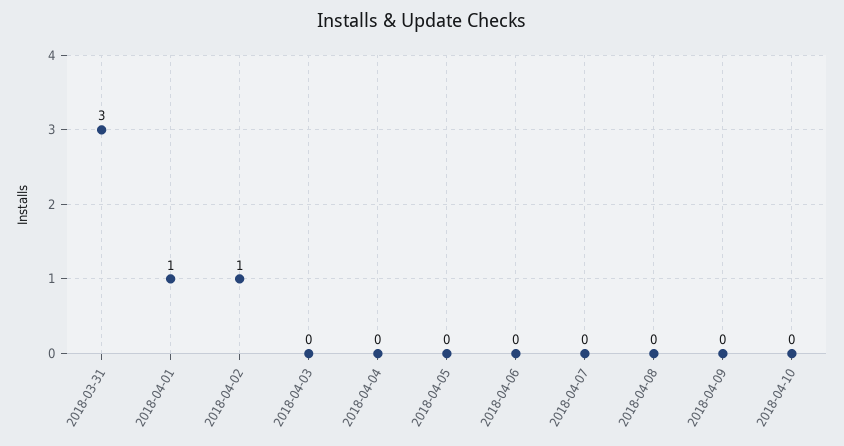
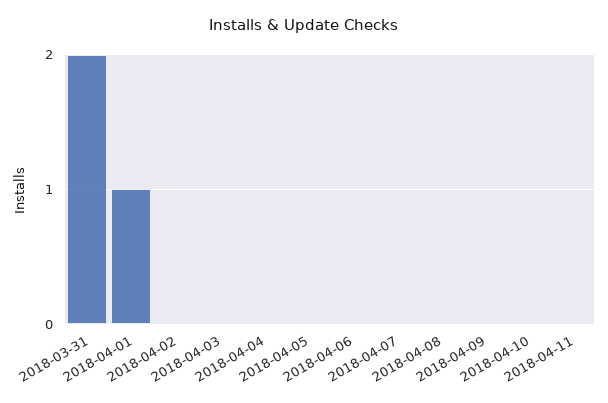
2018-03-31: 3 -> 2
2018-04-02: 1 -> 0
2018-04-11: none -> 0

